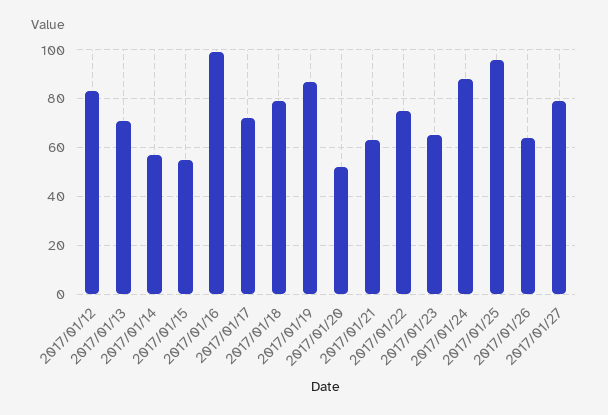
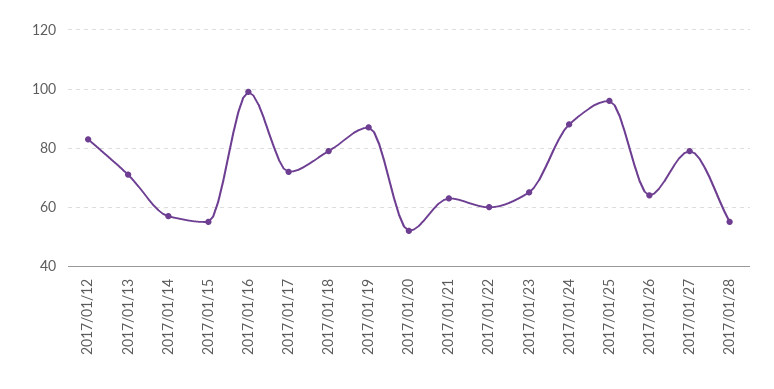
2017/01/22: 75 -> 60
2017/01/28: none -> 55

